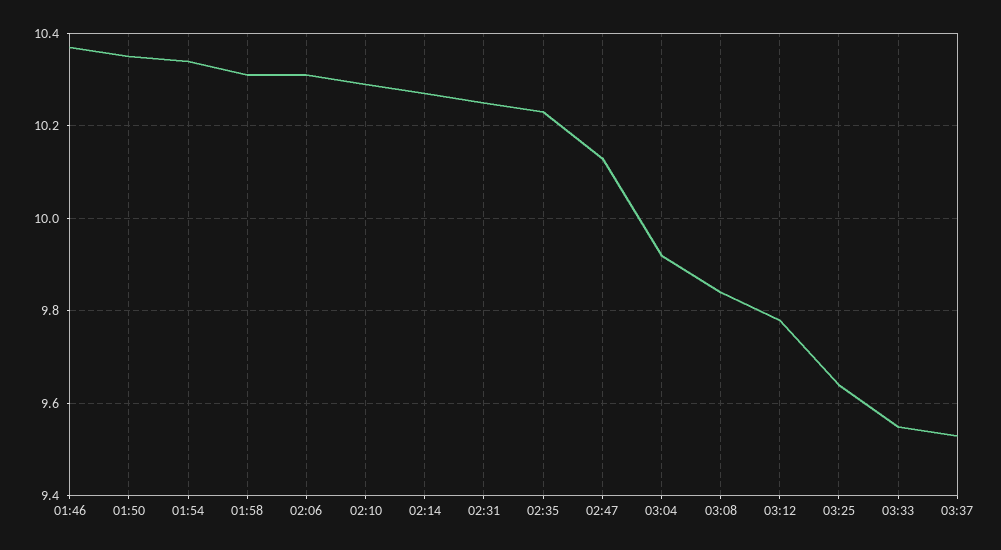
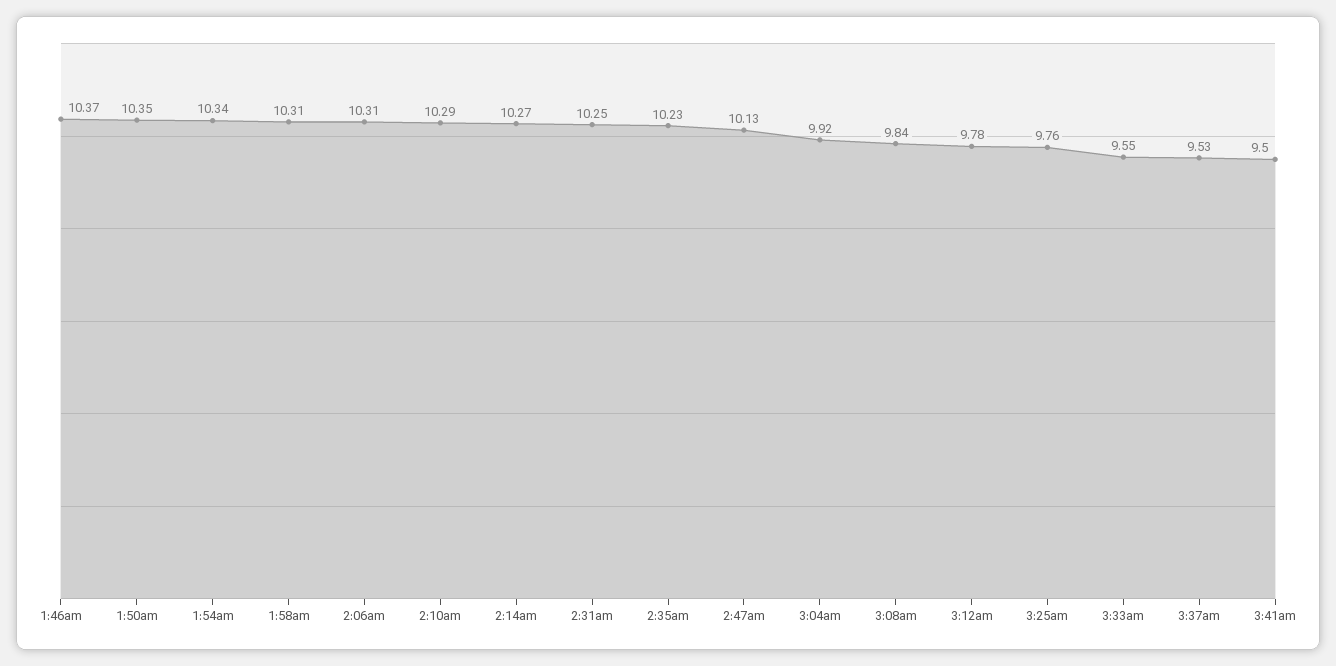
03:25: 9.65 -> 9.76
3:41am: none -> 9.5

